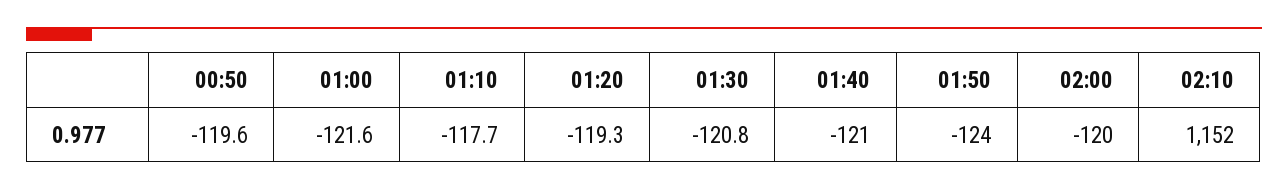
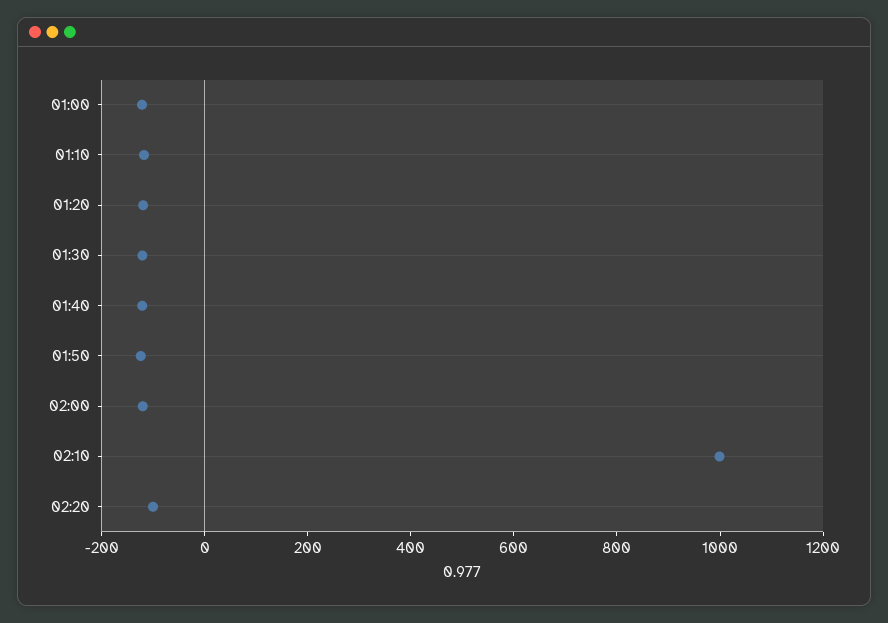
00:50: -119.6 -> none
02:10: 1152 -> 1000
02:20: none -> -100

